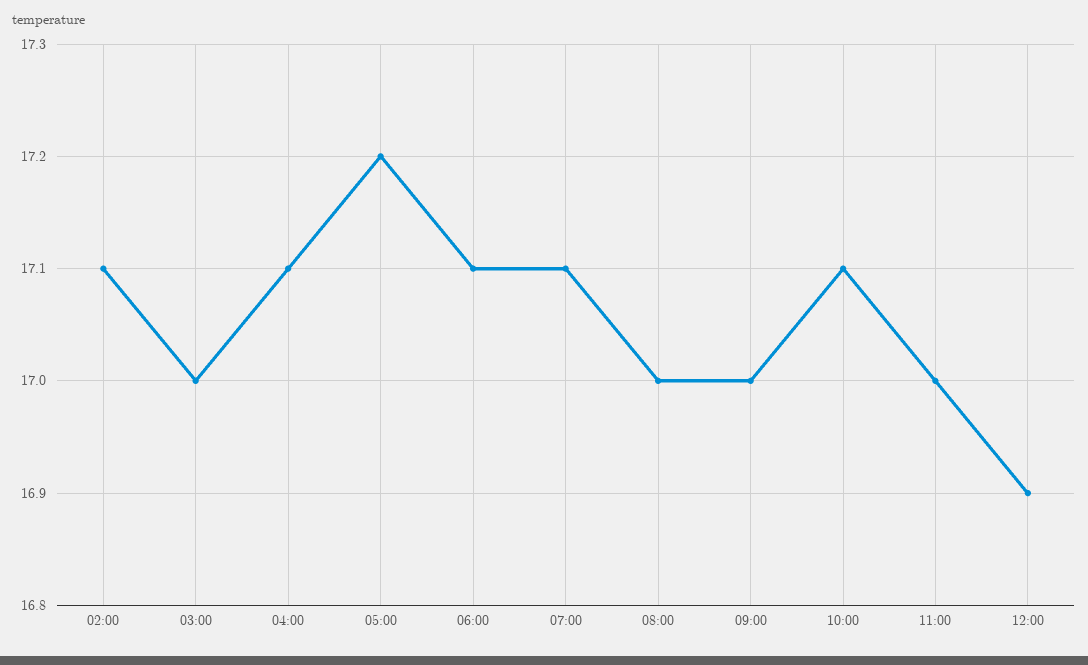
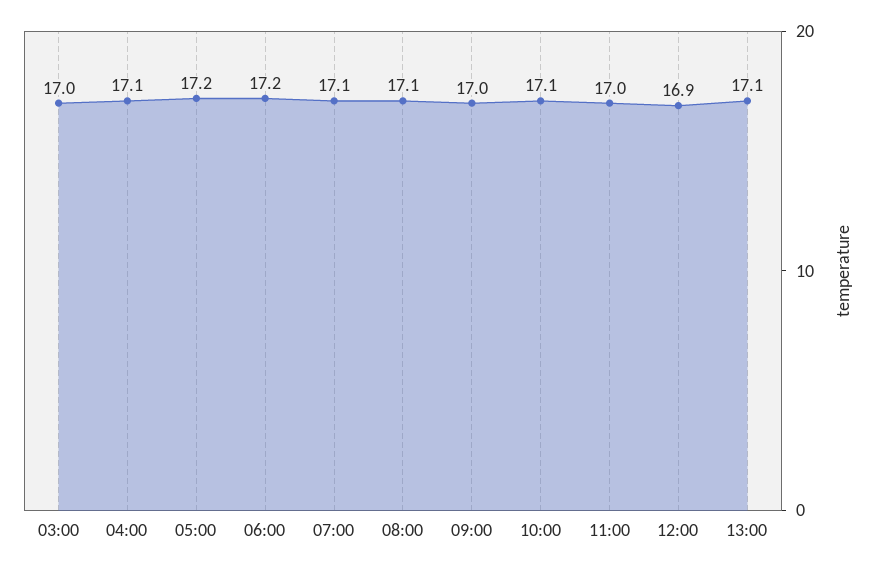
02:00: 17.1 -> none
06:00: 17.1 -> 17.2
08:00: 17 -> 17.1
13:00: none -> 17.1

